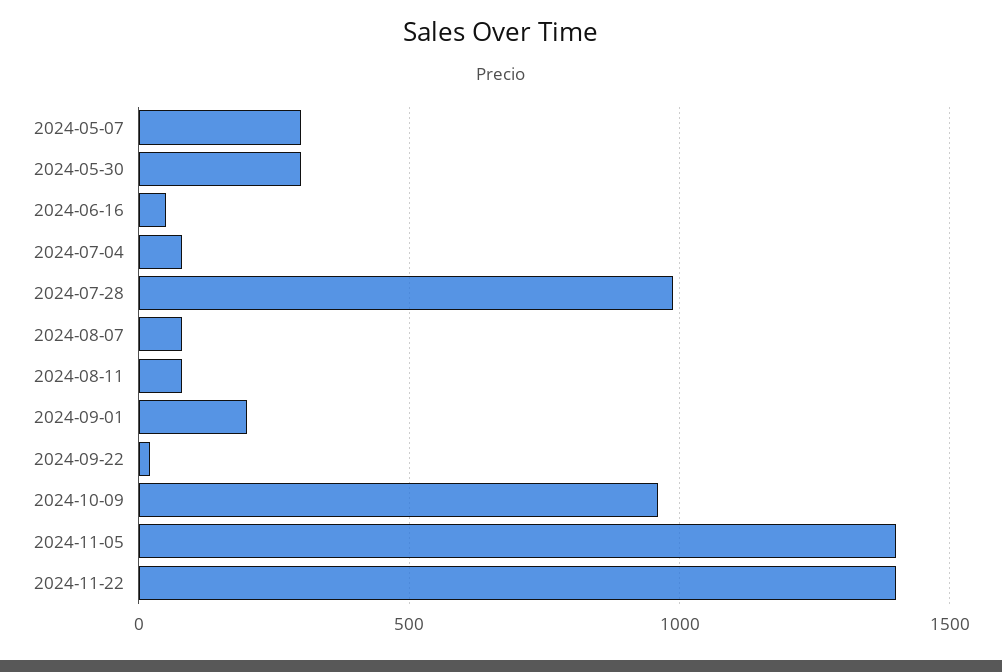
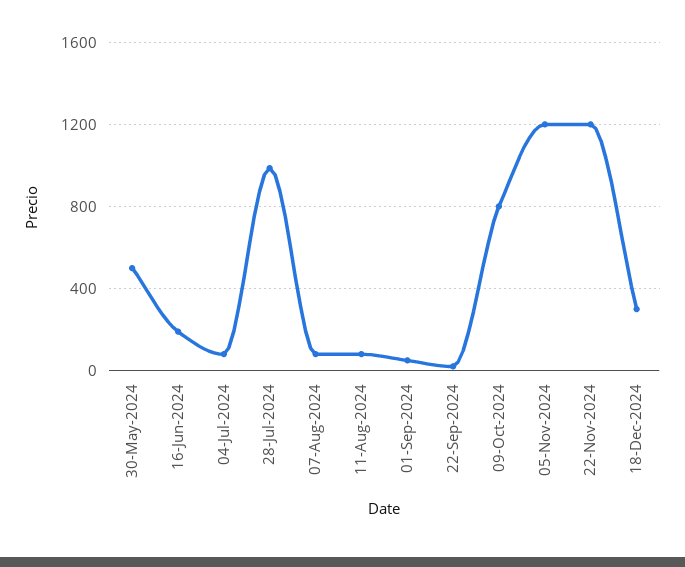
2024-05-07: 300 -> none
2024-05-30: 300 -> 500
2024-06-16: 50 -> 200
2024-09-01: 200 -> 50
2024-10-09: 950 -> 800
2024-11-05: 1400 -> 1200
2024-11-22: 1400 -> 1200
18-Dec-2024: none -> 300

